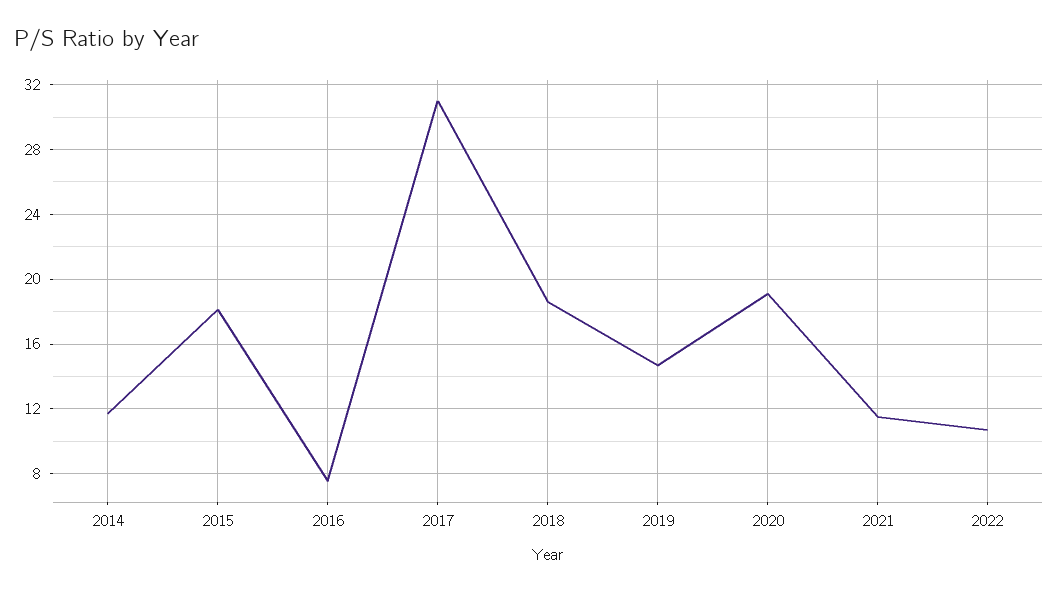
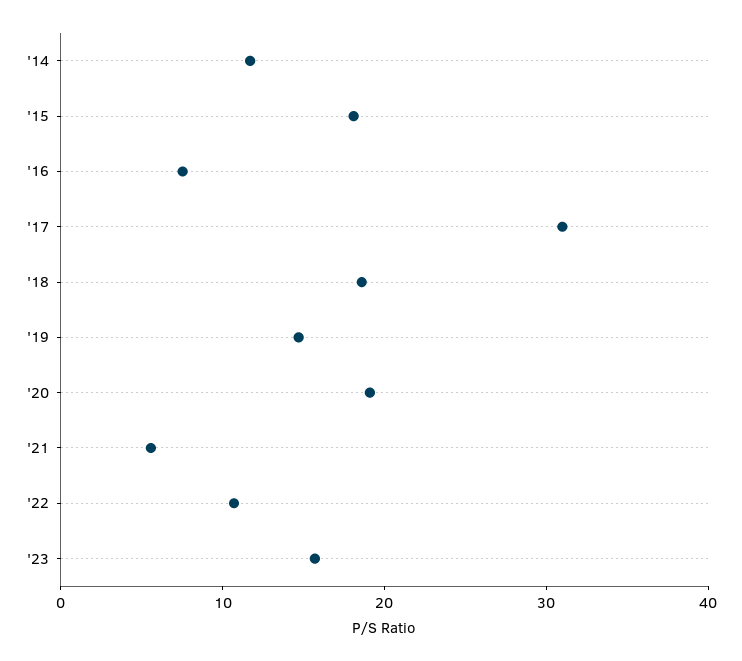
2021: 11.5 -> 6
'23: none -> 16

